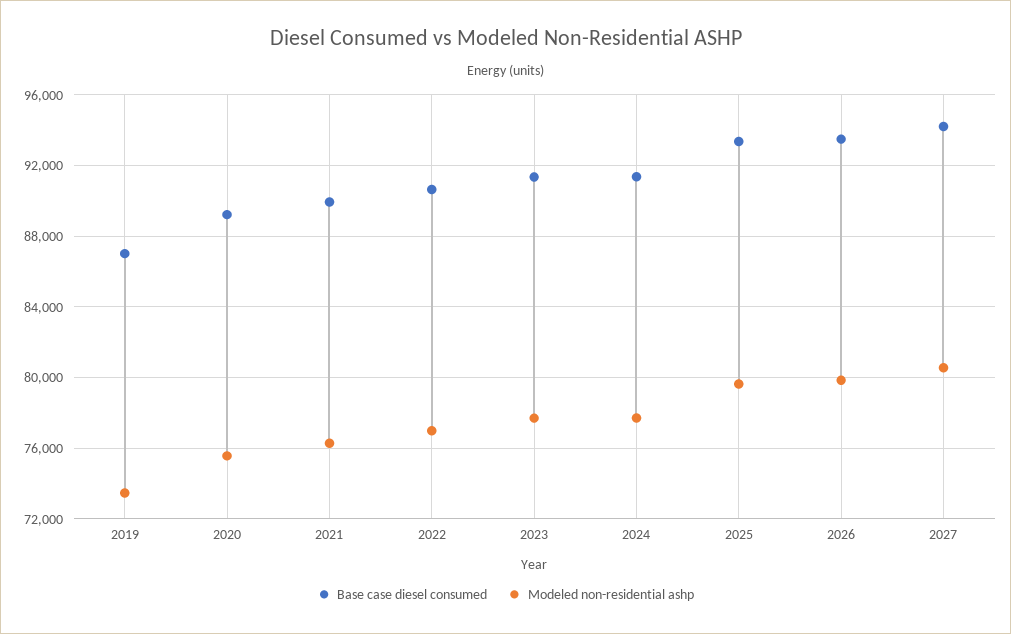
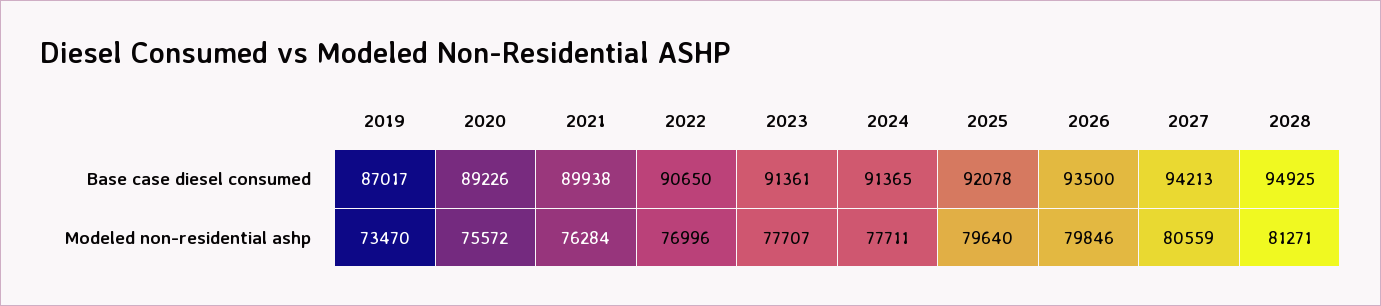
Base case diesel consumed, 2025: 93500 -> 92078
Base case diesel consumed, 2028: none -> 94925
Modeled non-residential ashp, 2028: none -> 81271

